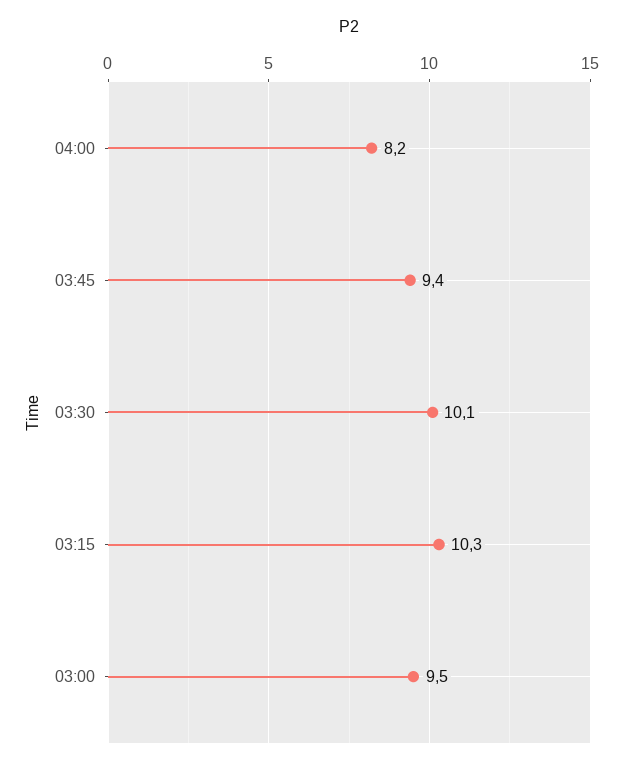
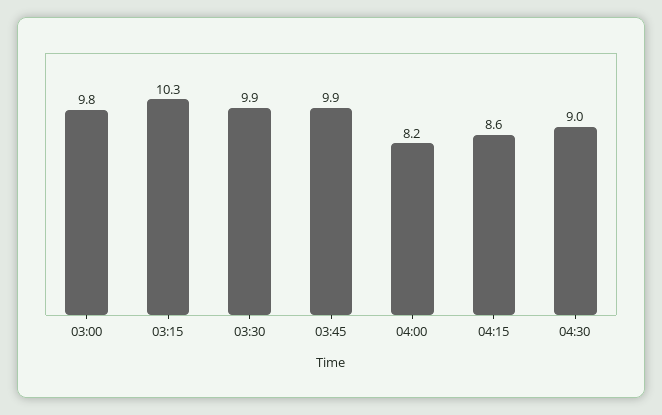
03:45: 9.4 -> 9.9
03:30: 10.1 -> 9.9
03:00: 9.5 -> 9.8
04:15: none -> 8.6
04:30: none -> 9

